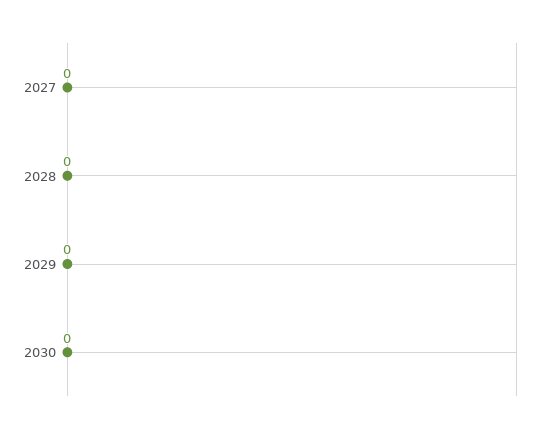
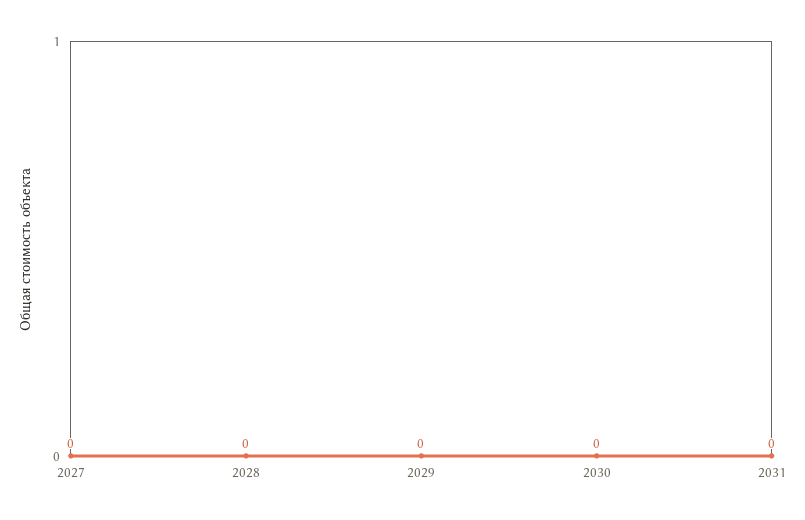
2031: none -> 0

